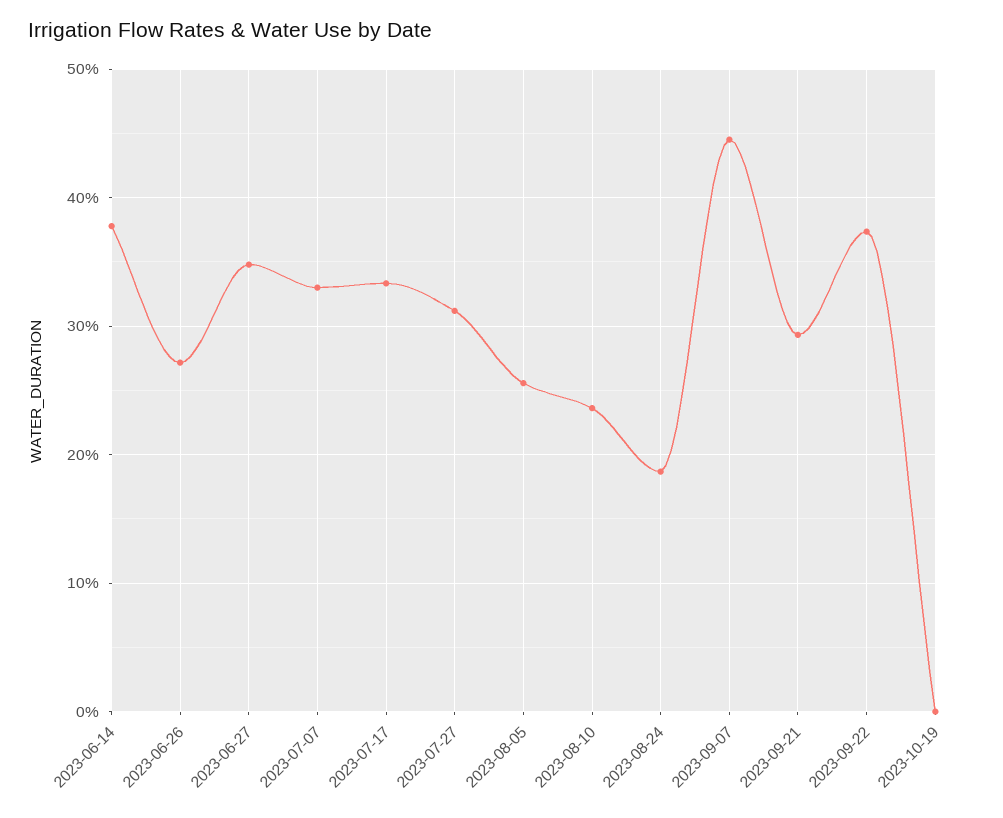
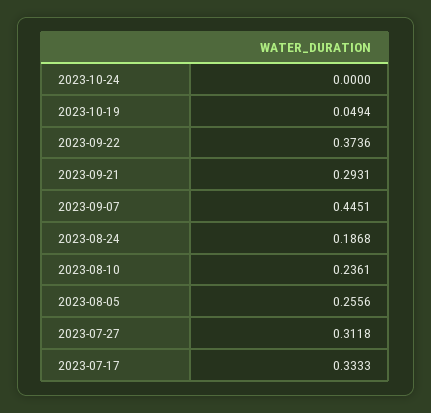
2023-06-14: 0.38 -> none
2023-06-26: 0.27 -> none
2023-06-27: 0.35 -> none
2023-07-07: 0.33 -> none
2023-10-19: 0 -> 0.0494
2023-10-24: none -> 0

